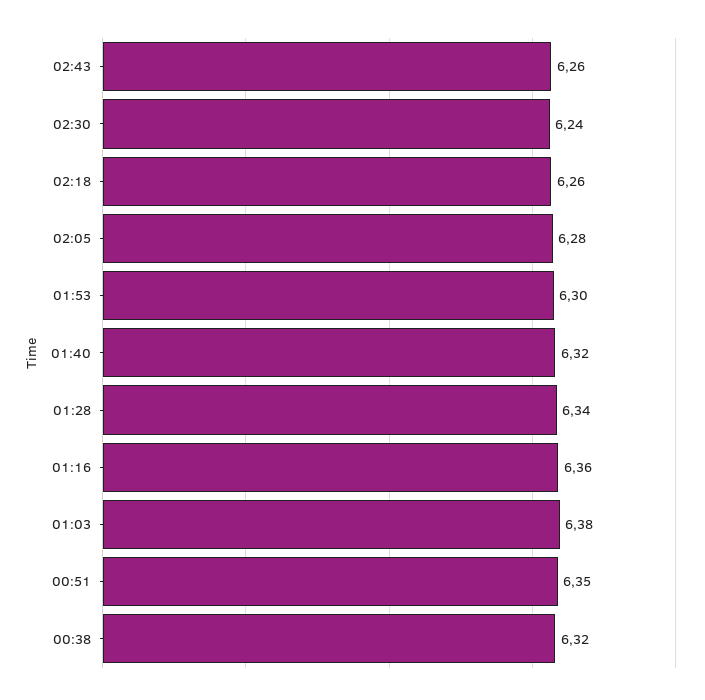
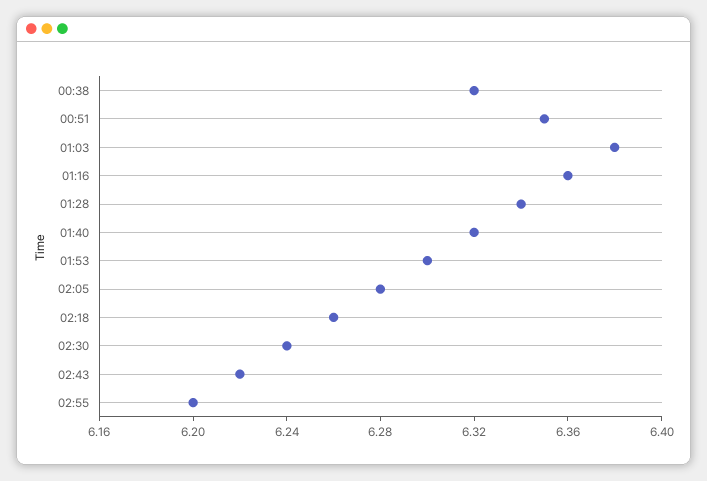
02:43: 6.26 -> 6.22
02:55: none -> 6.2

